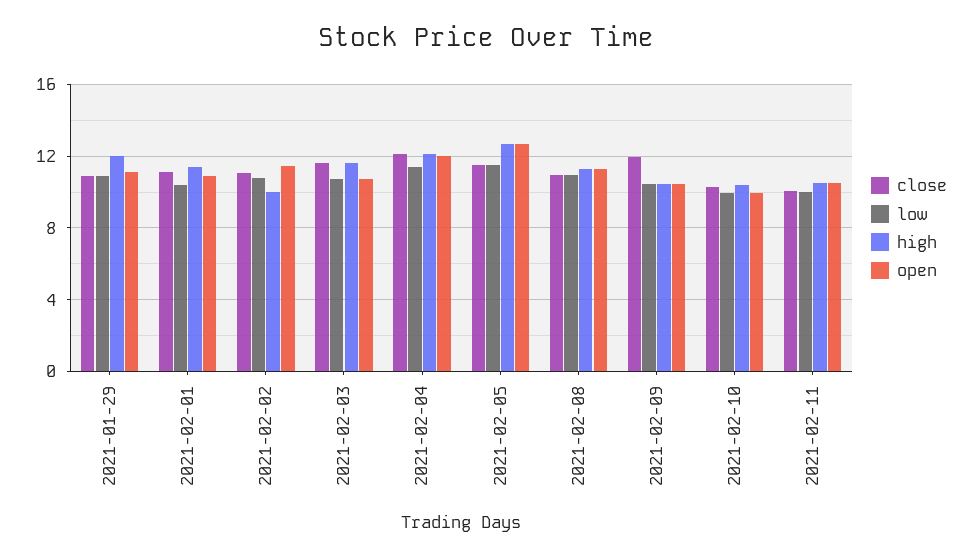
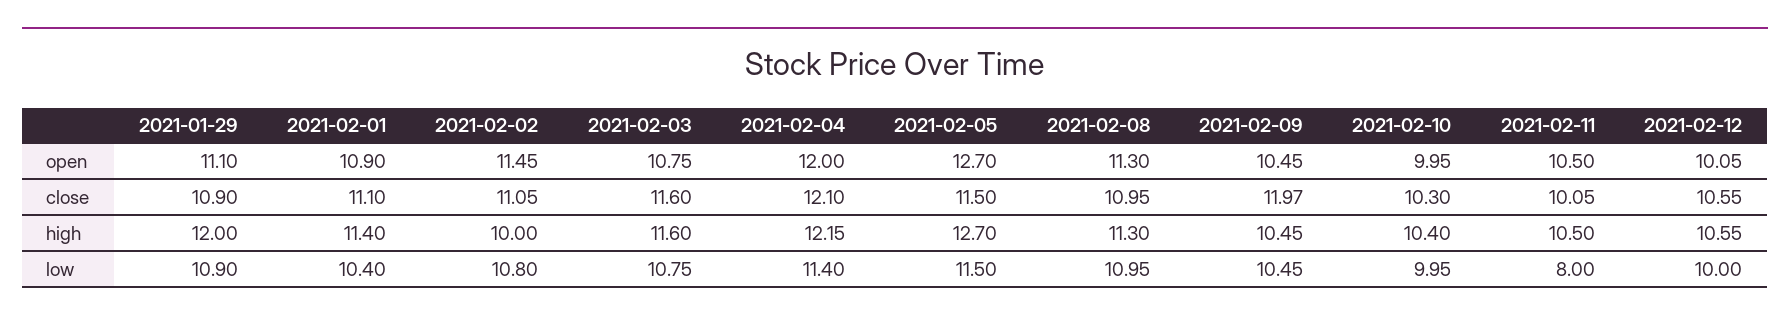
low, 2021-02-11: 10 -> 8
open, 2021-02-12: none -> 10.05
close, 2021-02-12: none -> 10.55
high, 2021-02-12: none -> 10.55
low, 2021-02-12: none -> 10

